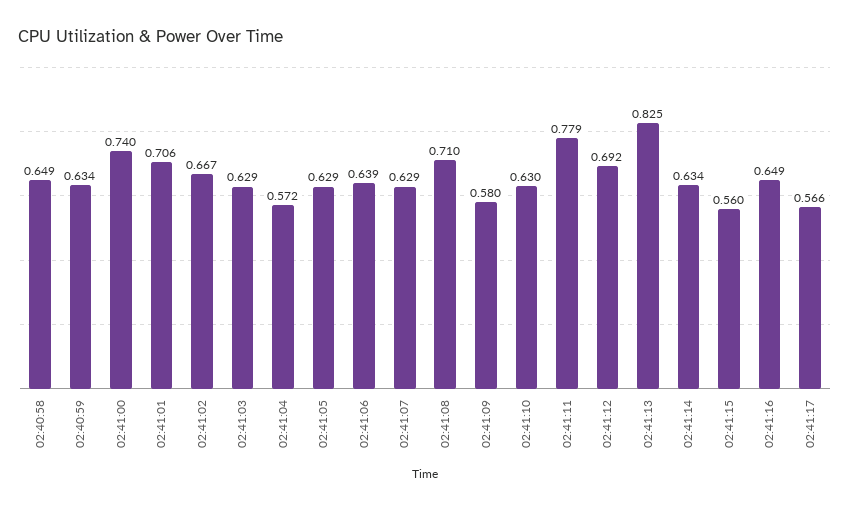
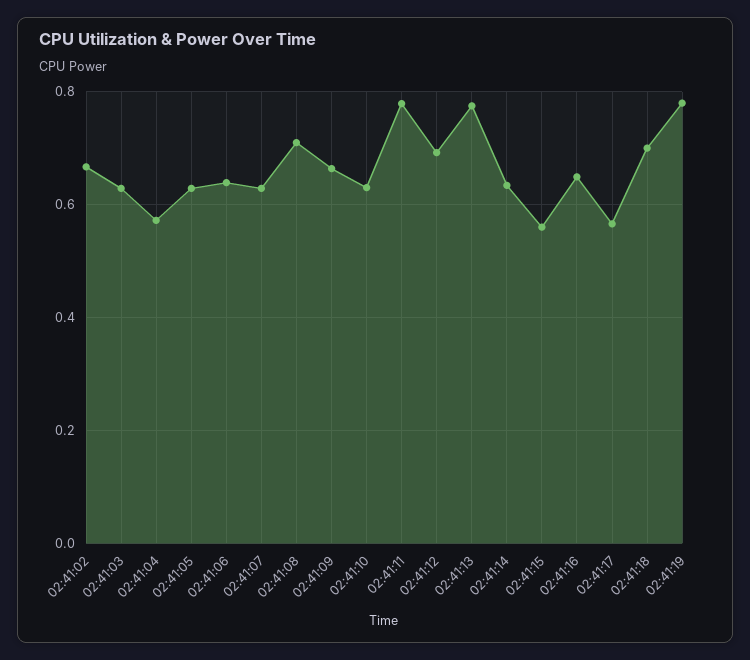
02:40:58: 0.649 -> none
02:40:59: 0.634 -> none
02:41:00: 0.74 -> none
02:41:01: 0.706 -> none
02:41:09: 0.58 -> 0.66
02:41:13: 0.825 -> 0.78
02:41:18: none -> 0.7
02:41:19: none -> 0.78

